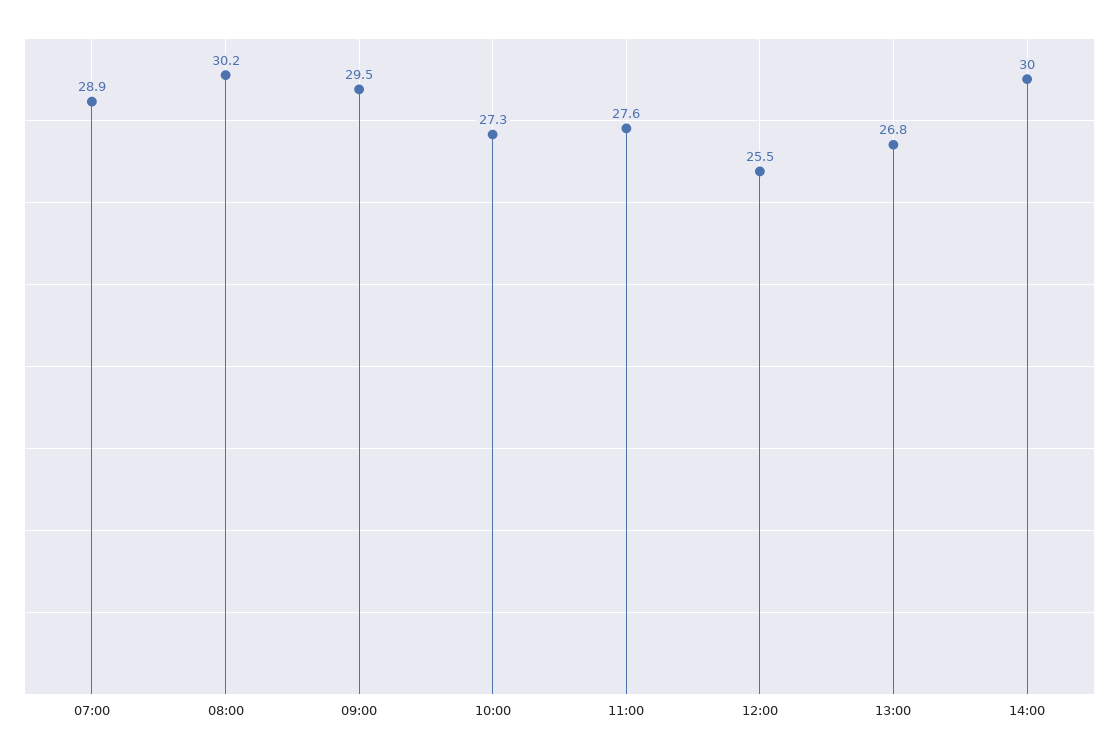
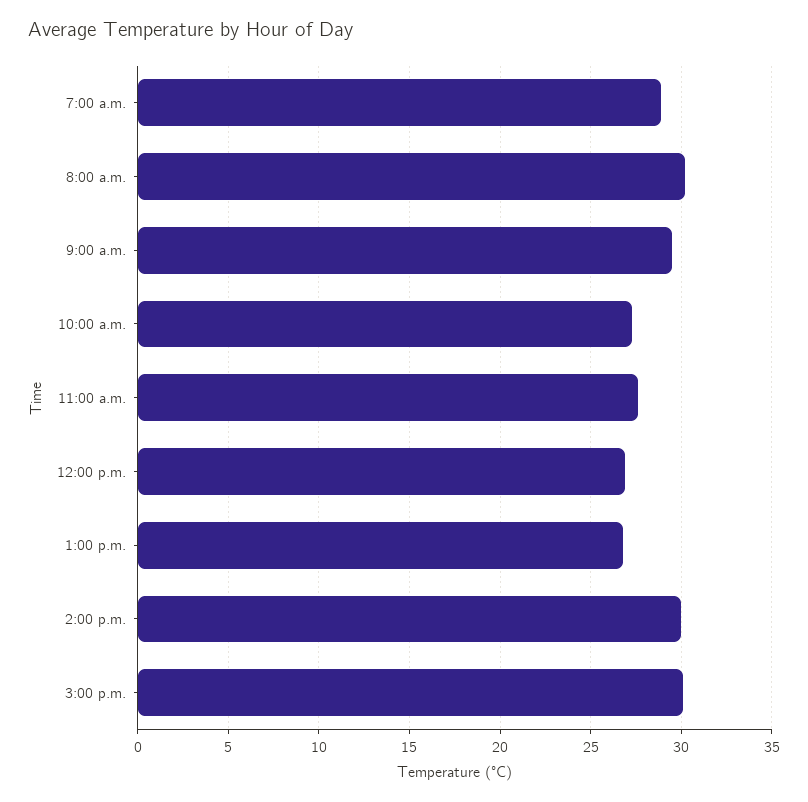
12:00: 25.5 -> 27
3:00 p.m.: none -> 30

